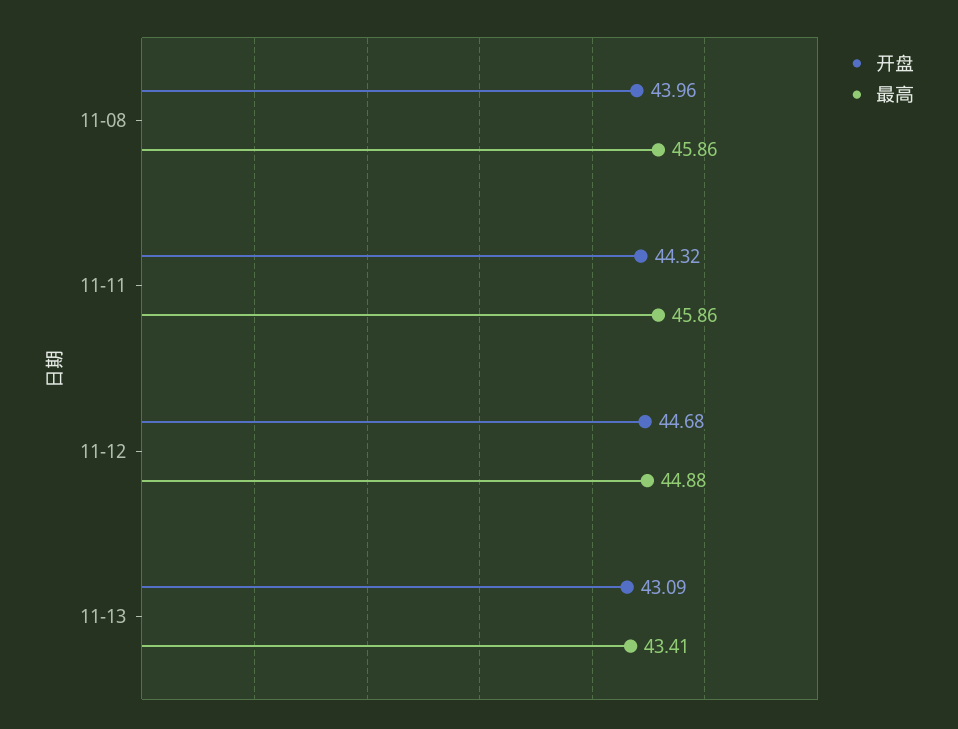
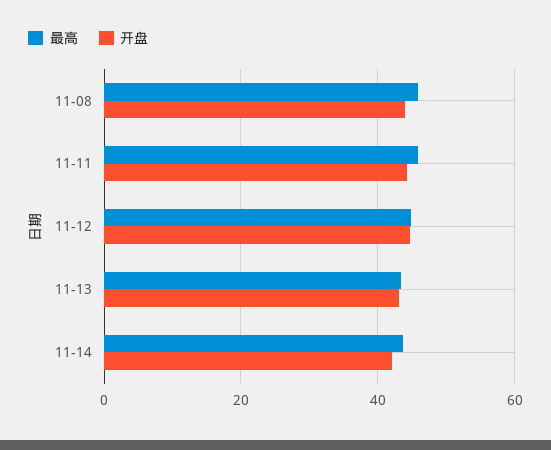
最高, 11-14: none -> 44
开盘, 11-14: none -> 42

